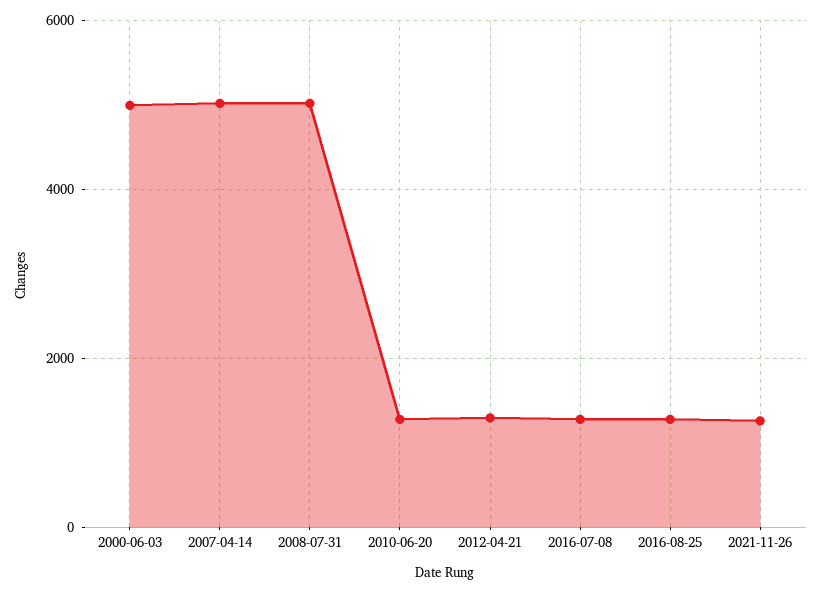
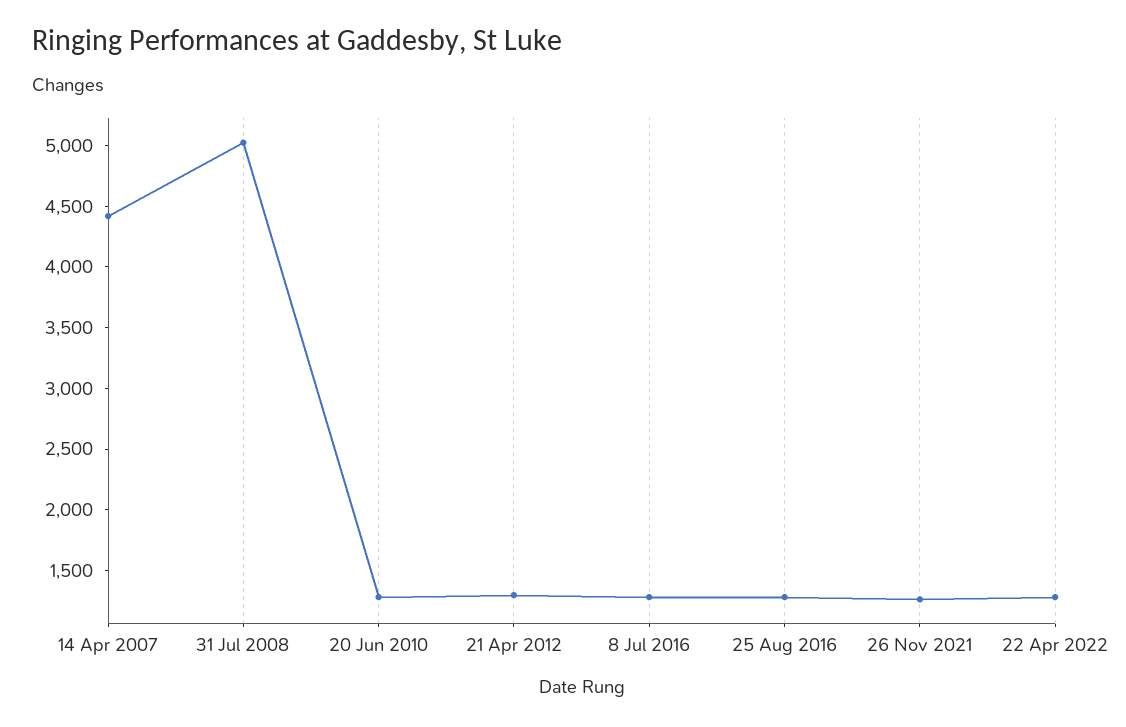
2000-06-03: 5000 -> none
2007-04-14: 5000 -> 4400
22 Apr 2022: none -> 1300

